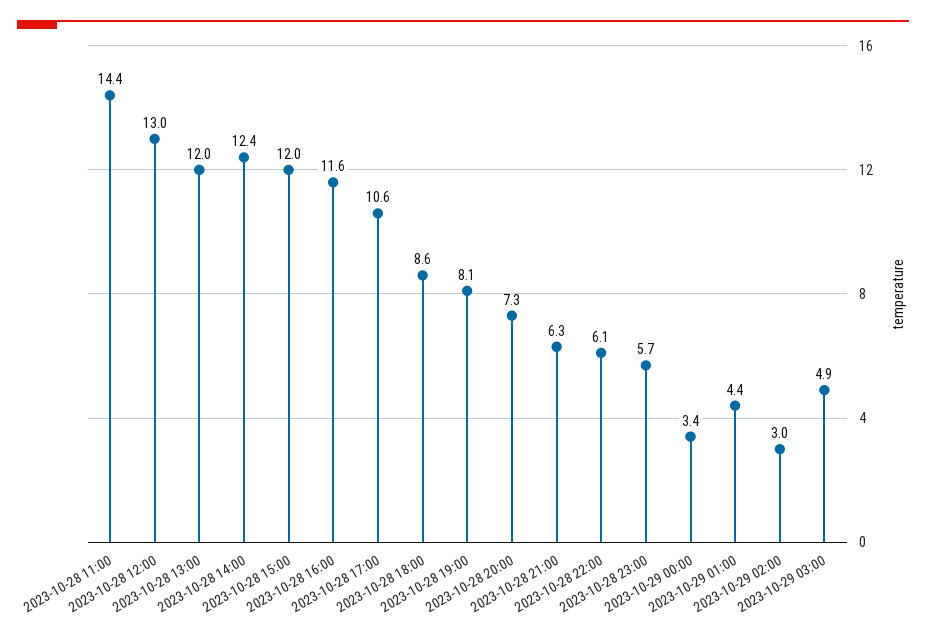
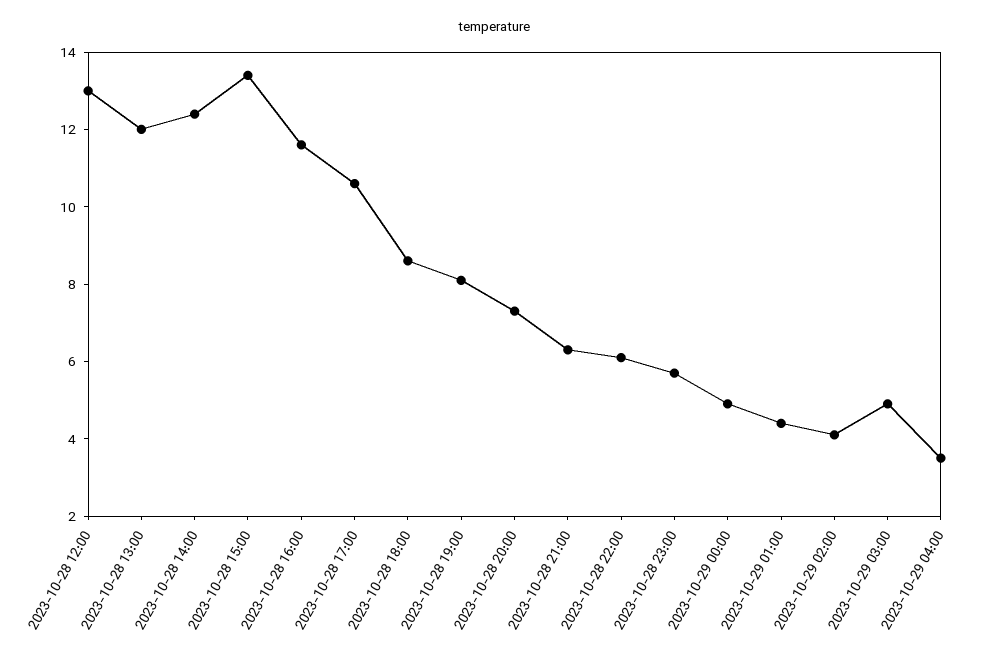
2023-10-28 11:00: 14.4 -> none
2023-10-28 15:00: 12 -> 13.5
2023-10-29 00:00: 3.4 -> 5
2023-10-29 02:00: 3 -> 4
2023-10-29 04:00: none -> 3.5

